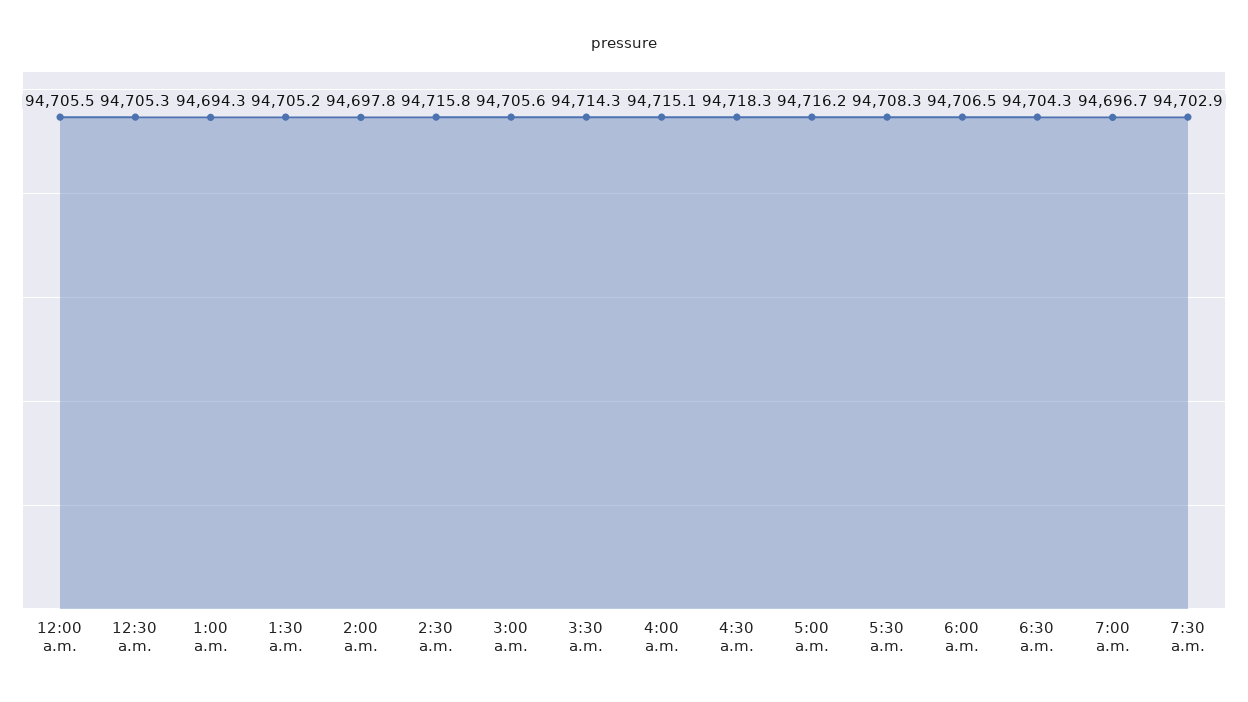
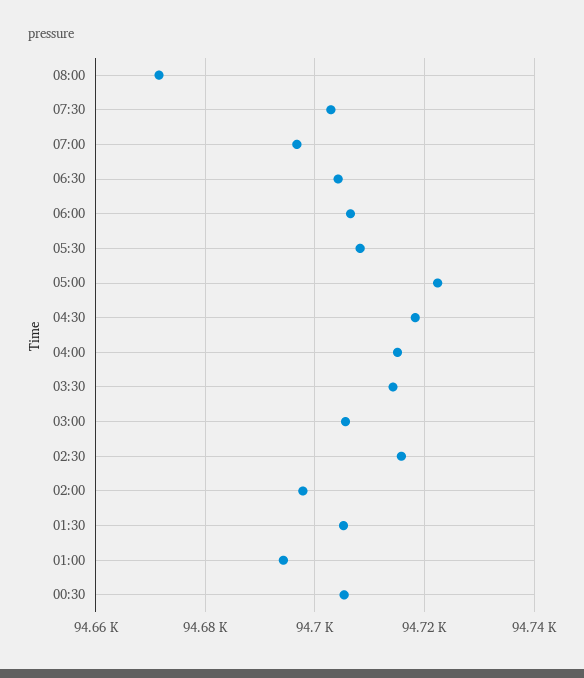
12:00 a.m.: 94705.5 -> none
5:00 a.m.: 94716.2 -> 94722
08:00: none -> 94672

